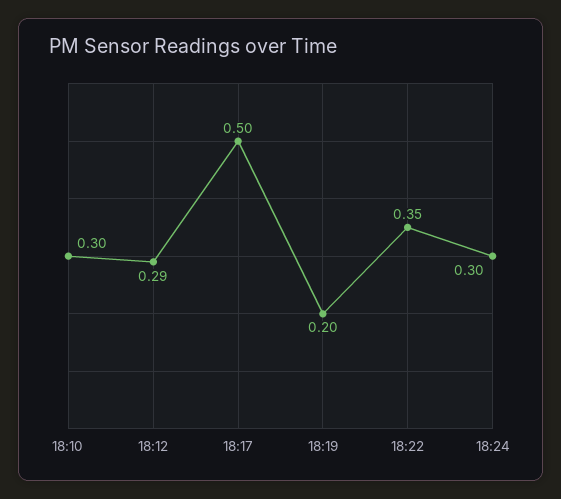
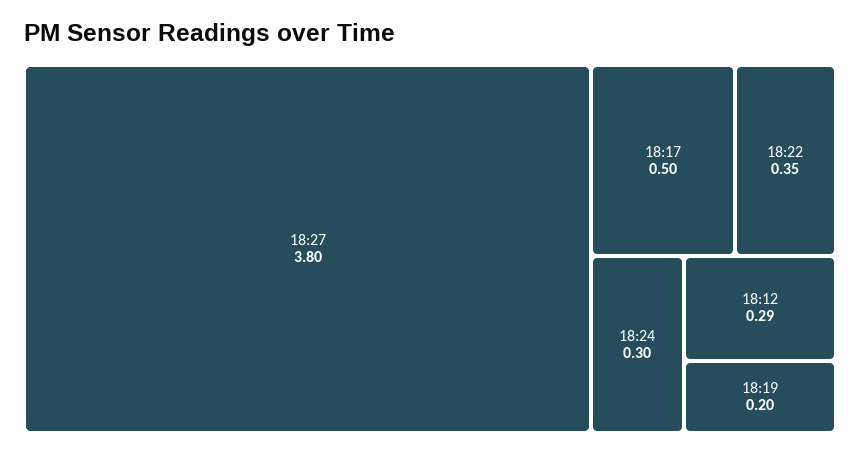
18:10: 0.3 -> none
18:27: none -> 3.8

